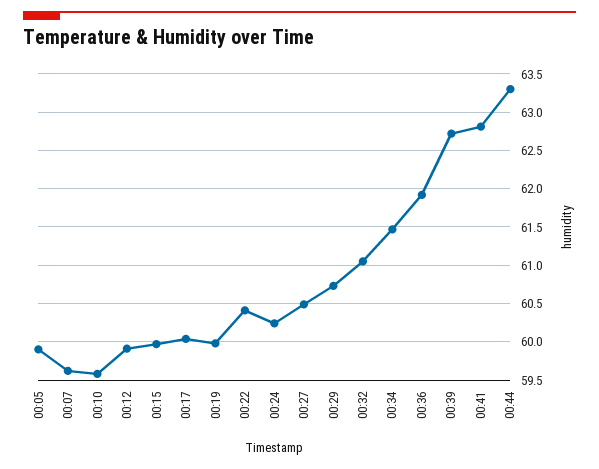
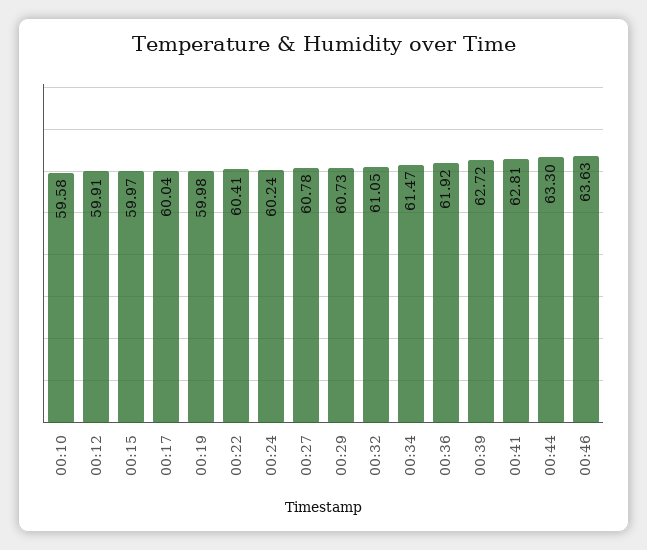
00:05: 59.9 -> none
00:07: 59.6 -> none
00:27: 60.5 -> 60.78
00:46: none -> 63.63

